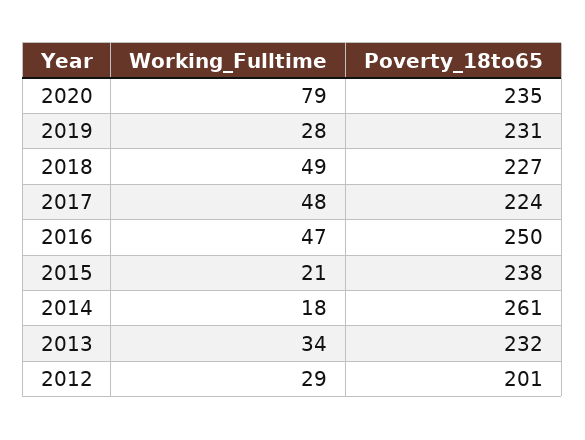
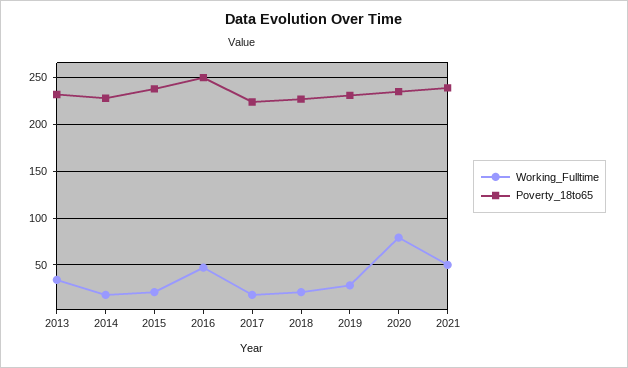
Working_Fulltime, 2018: 49 -> 20
Working_Fulltime, 2017: 48 -> 20
Poverty_18to65, 2014: 261 -> 230
Working_Fulltime, 2012: 29 -> none
Poverty_18to65, 2012: 201 -> none
Working_Fulltime, 2021: none -> 50
Poverty_18to65, 2021: none -> 240

